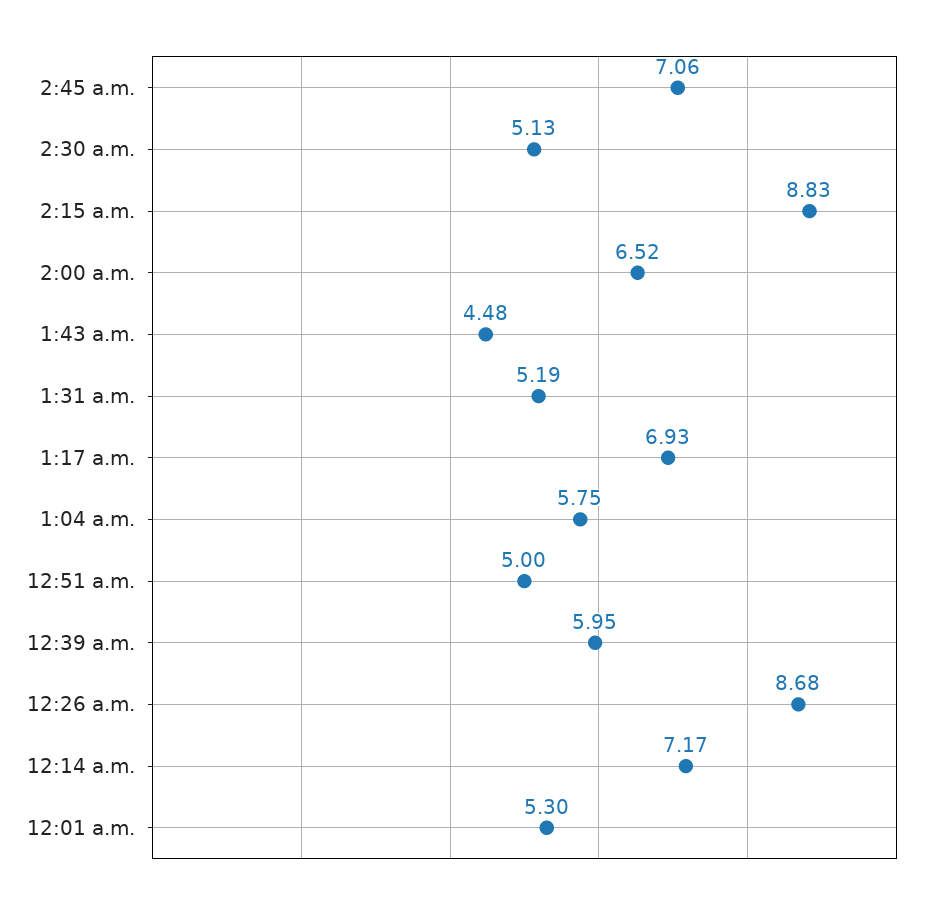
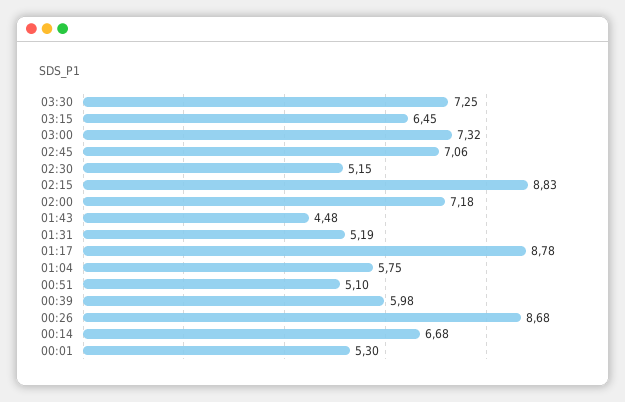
2:30 a.m.: 5.13 -> 5.15
2:00 a.m.: 6.52 -> 7.18
1:17 a.m.: 6.93 -> 8.78
12:51 a.m.: 5 -> 5.1
12:39 a.m.: 5.95 -> 5.98
12:14 a.m.: 7.17 -> 6.68
03:30: none -> 7.25
03:15: none -> 6.45
03:00: none -> 7.32

